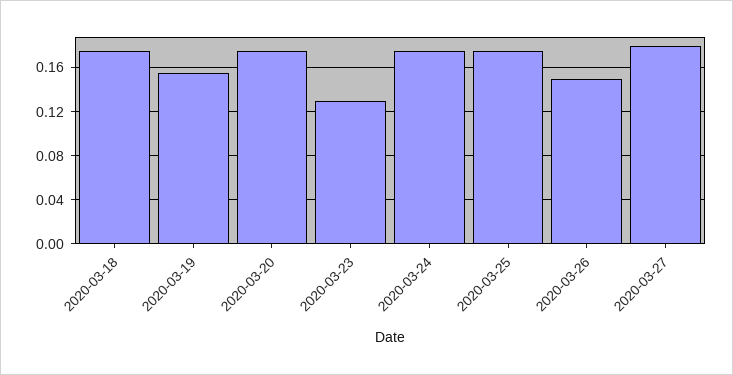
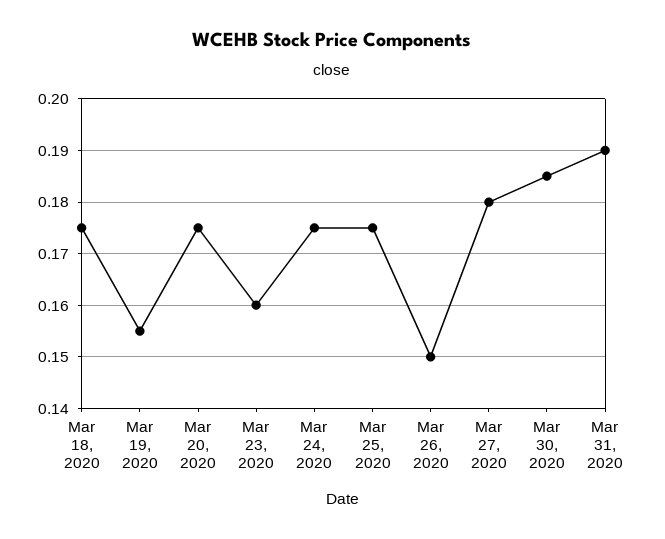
2020-03-23: 0.13 -> 0.16
Mar 30, 2020: none -> 0.185
Mar 31, 2020: none -> 0.19

